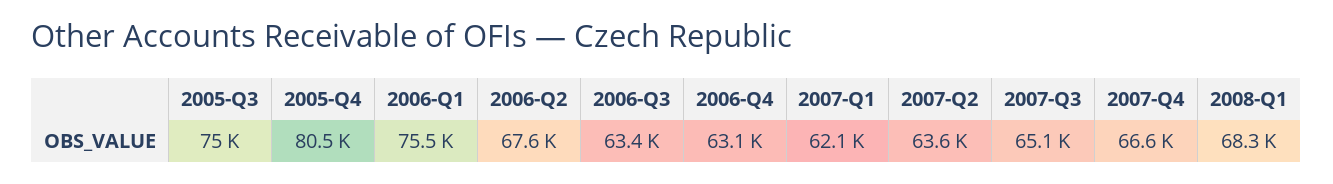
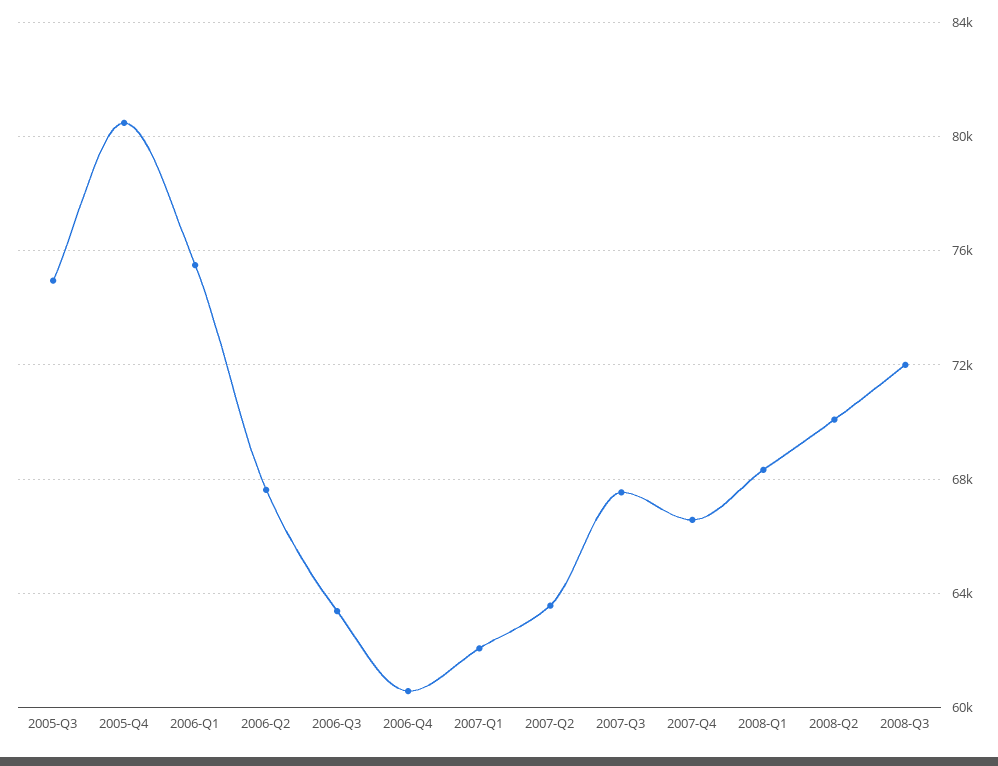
2006-Q4: 63100 -> 60500
2007-Q3: 65100 -> 67500
2008-Q2: none -> 70000
2008-Q3: none -> 72000

